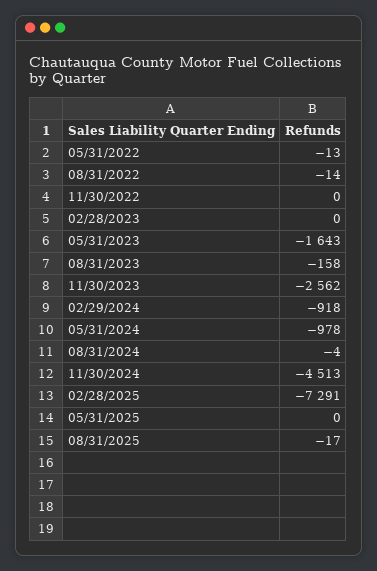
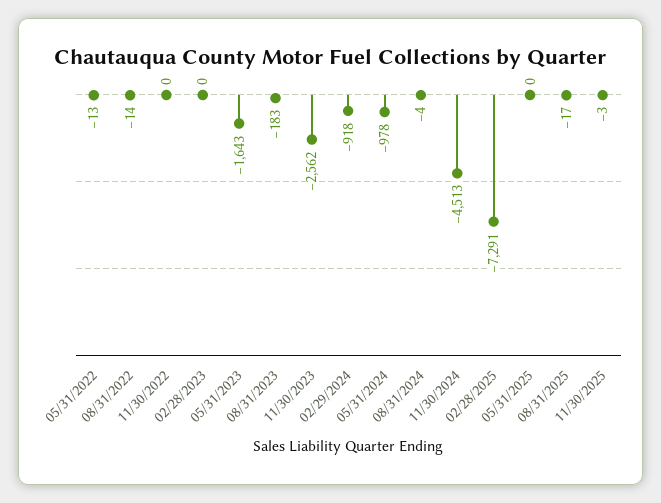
08/31/2023: -158 -> -183
11/30/2025: none -> -3

